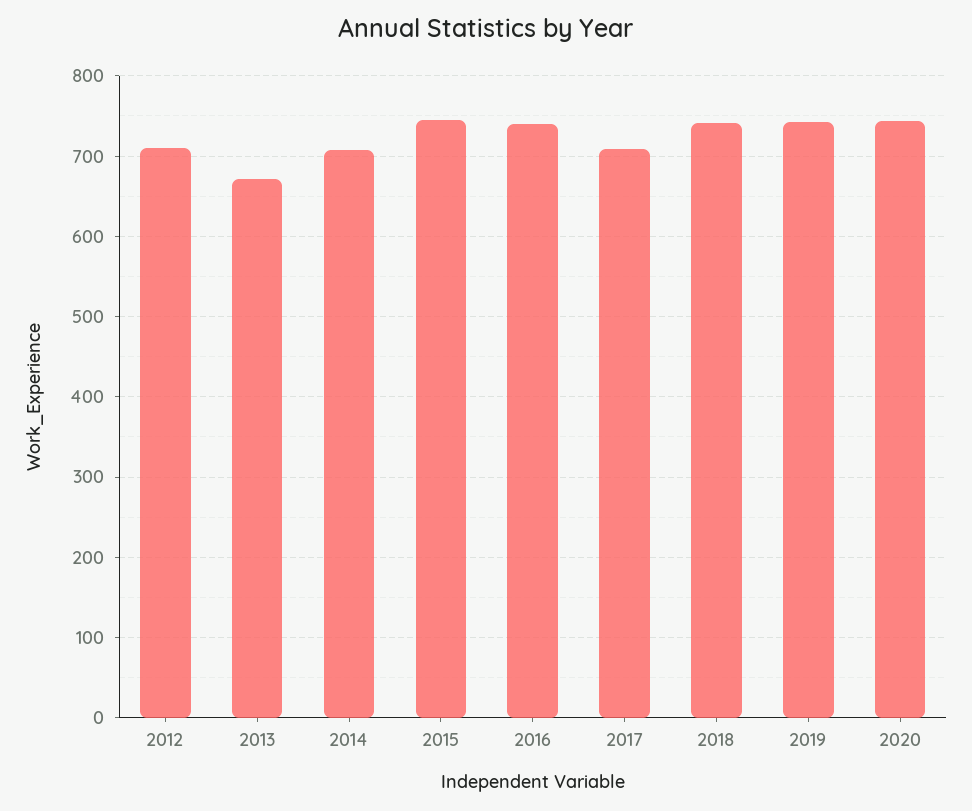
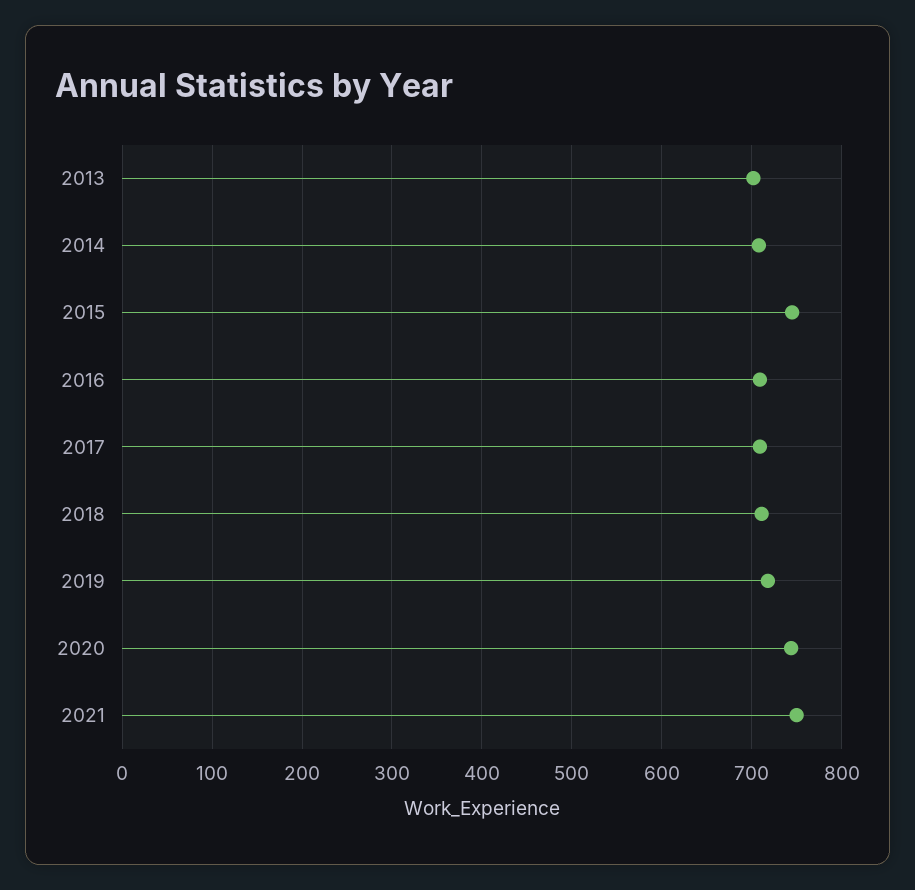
2012: 710 -> none
2013: 670 -> 700
2016: 740 -> 710
2018: 740 -> 710
2019: 740 -> 720
2021: none -> 750

